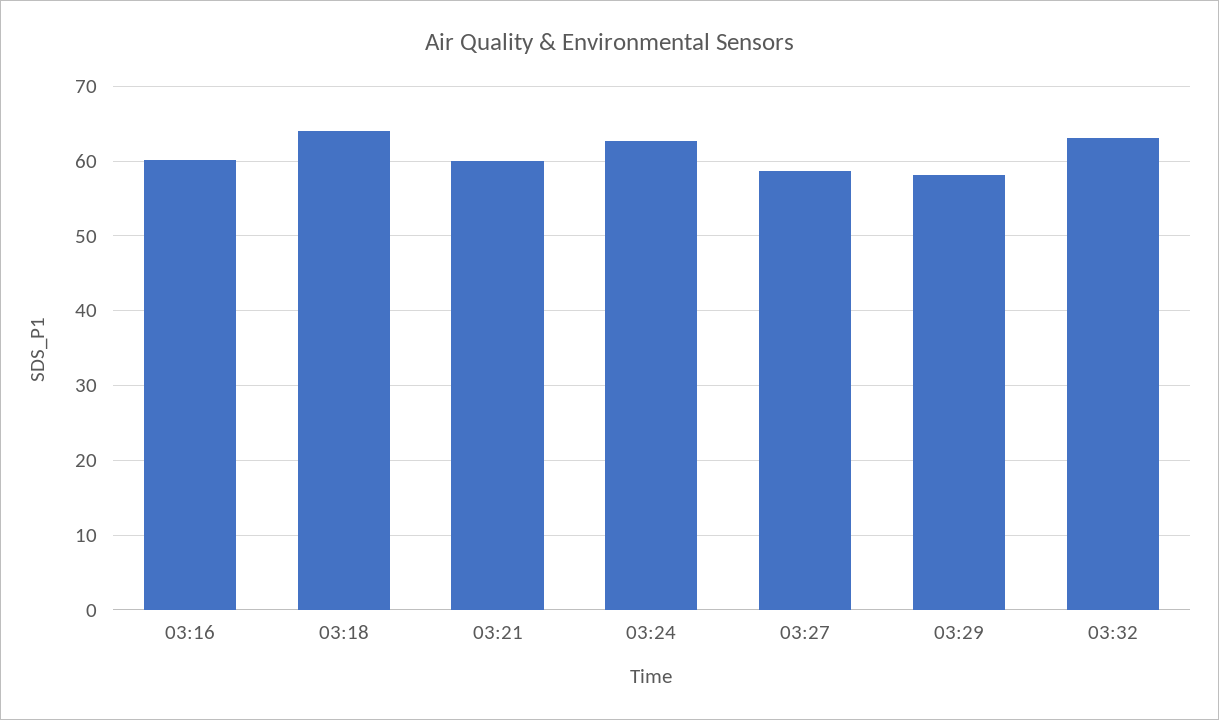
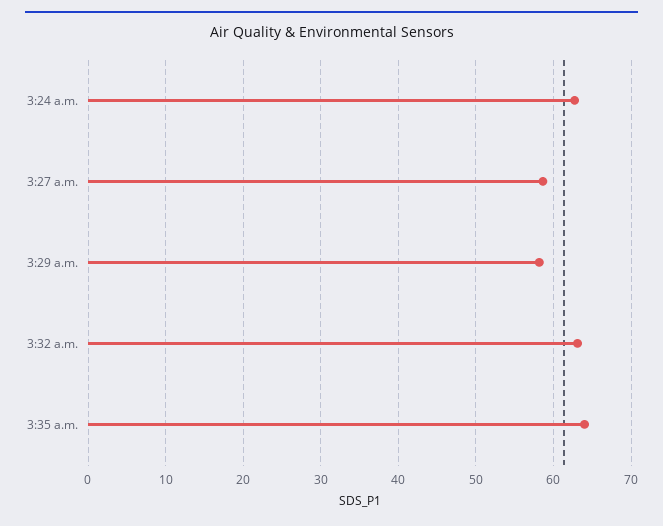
03:16: 60 -> none
03:18: 64 -> none
03:21: 60 -> none
3:35 a.m.: none -> 64

